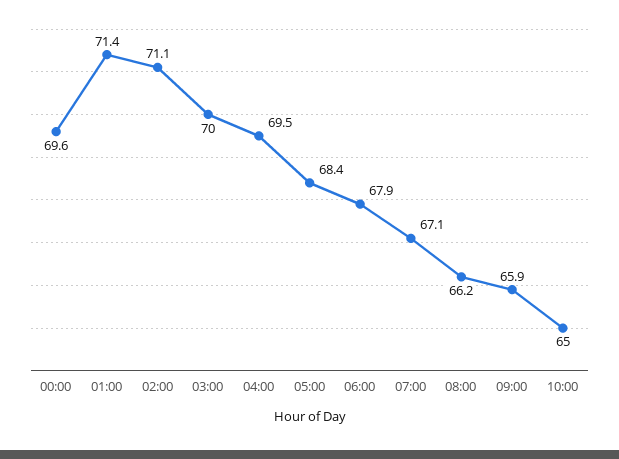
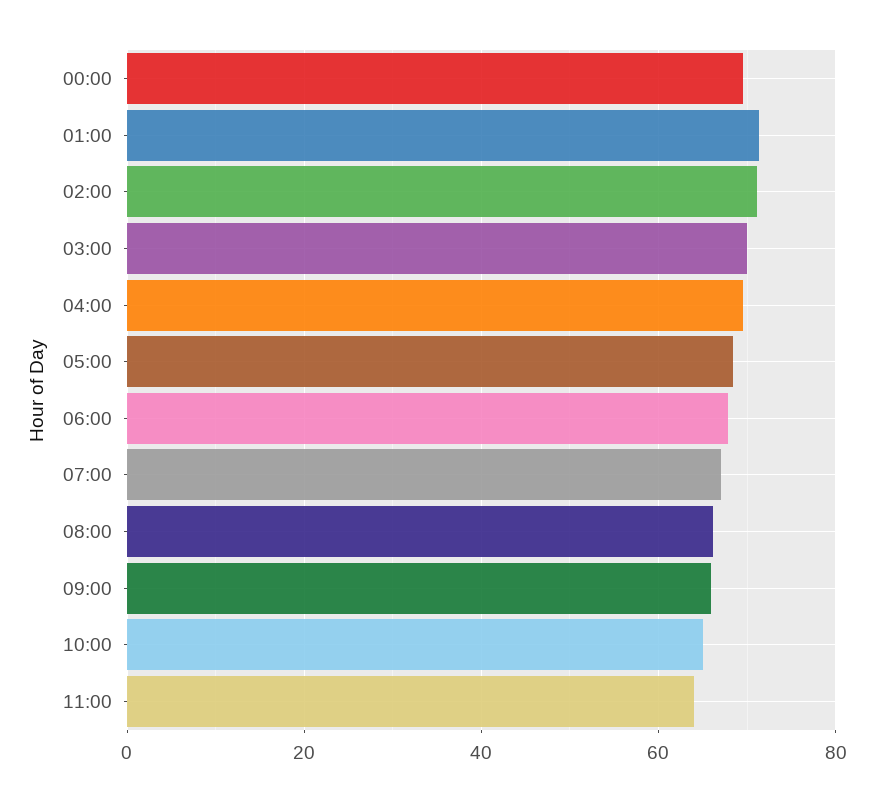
11:00: none -> 64

